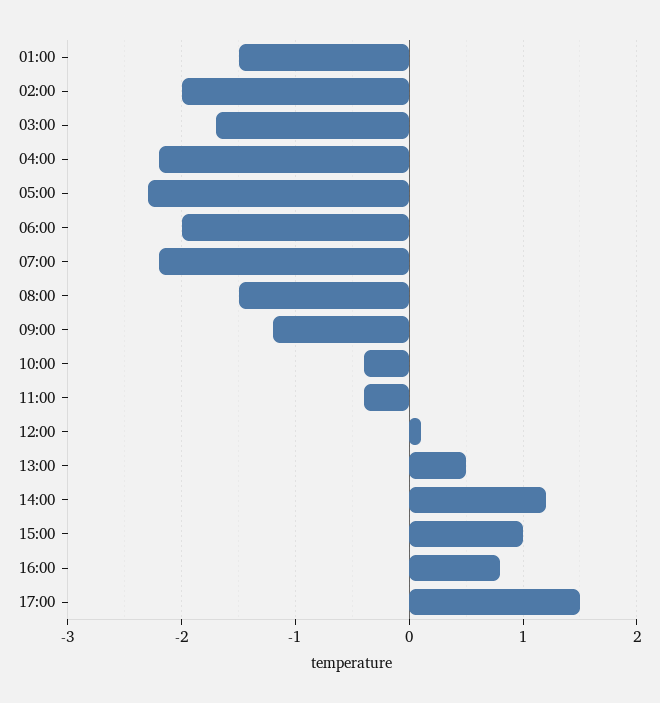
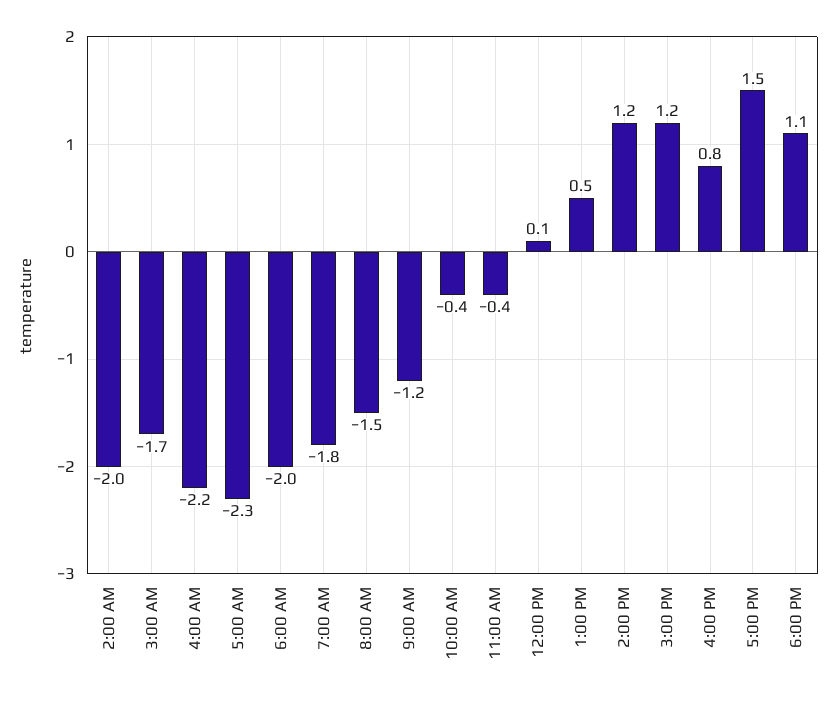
01:00: -1.5 -> none
07:00: -2.2 -> -1.8
15:00: 1 -> 1.2
6:00 PM: none -> 1.1

